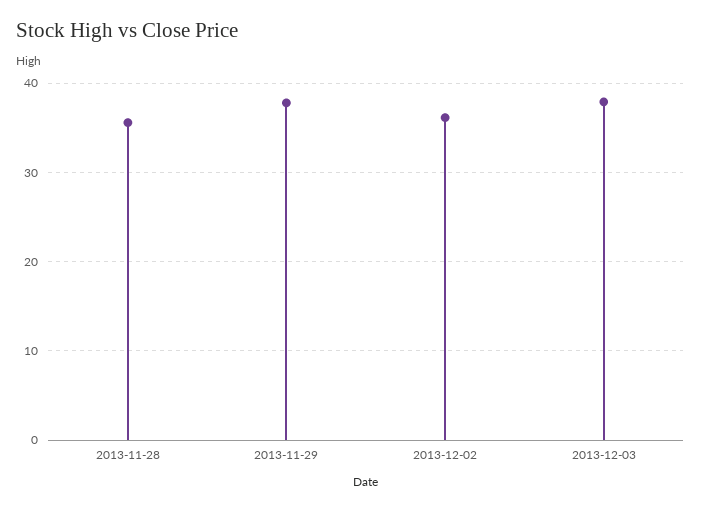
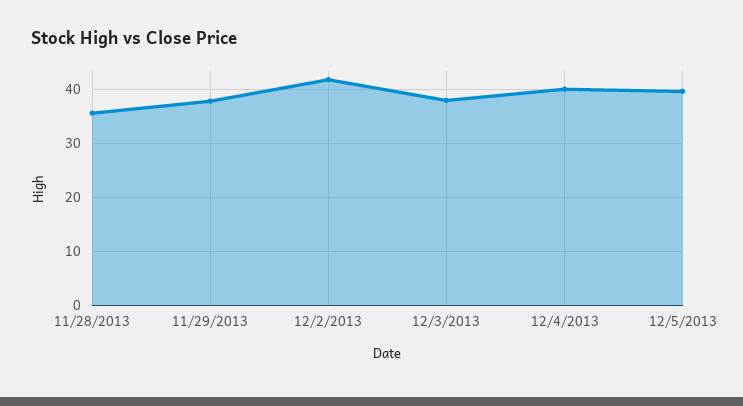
2013-12-02: 36 -> 42
12/4/2013: none -> 40
12/5/2013: none -> 40

